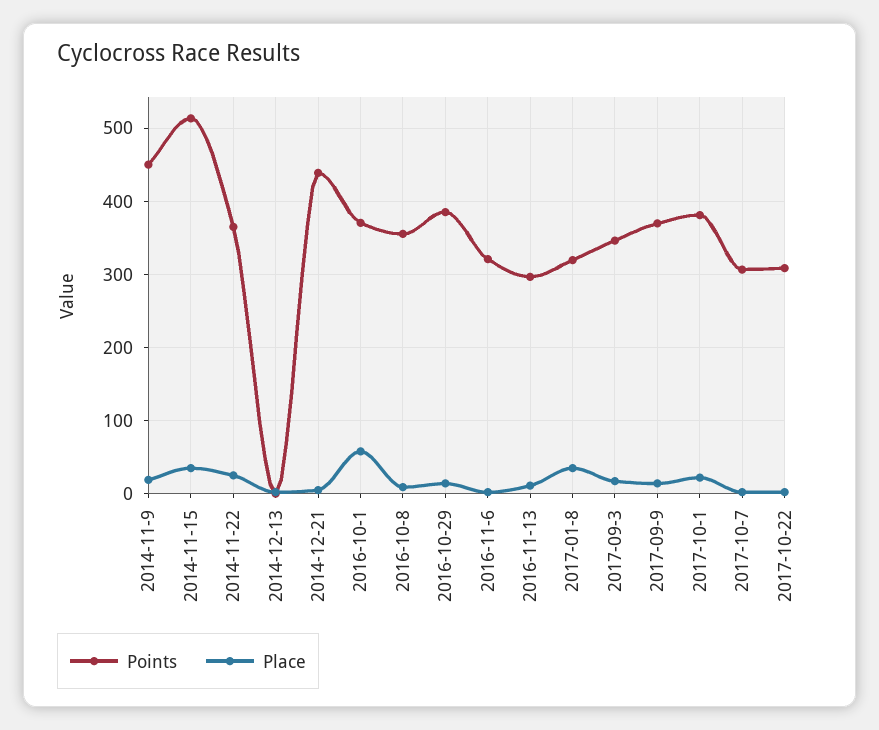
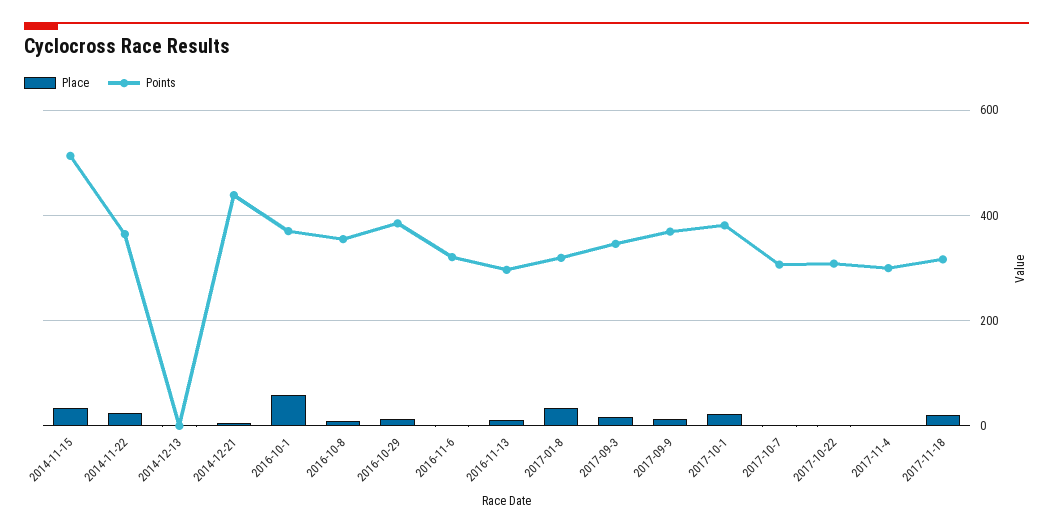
Points, 2014-11-9: 450 -> none
Place, 2014-11-9: 20 -> none
Place, 2017-11-4: none -> 0
Points, 2017-11-4: none -> 300
Place, 2017-11-18: none -> 20
Points, 2017-11-18: none -> 320

